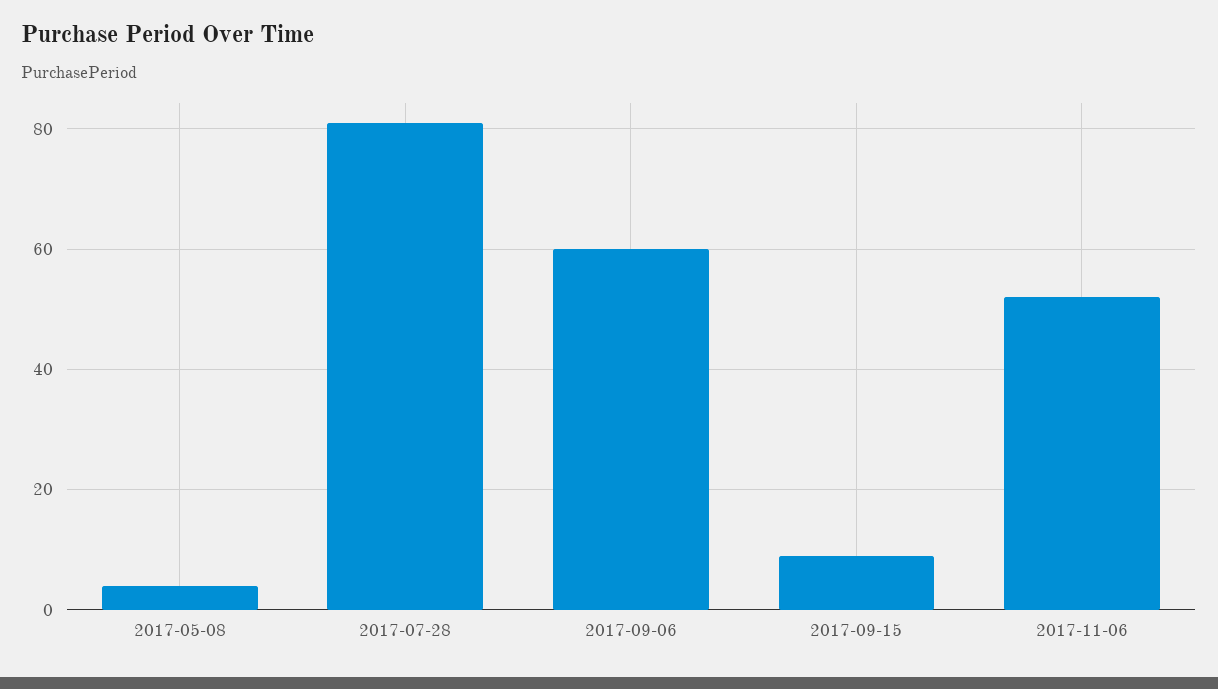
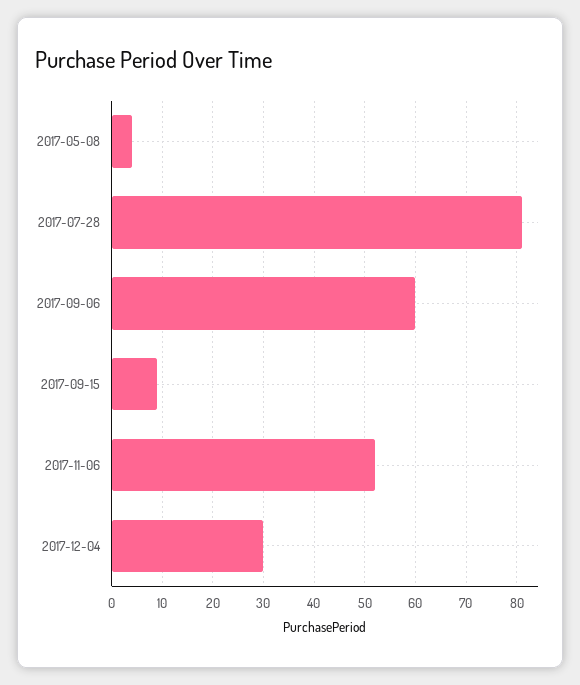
2017-12-04: none -> 30

